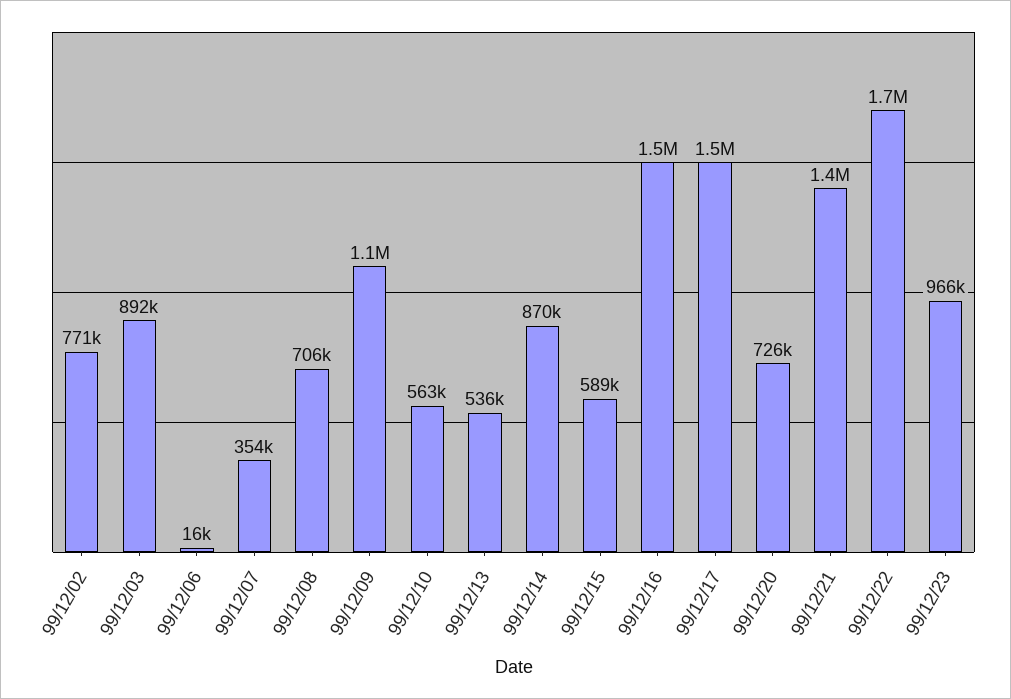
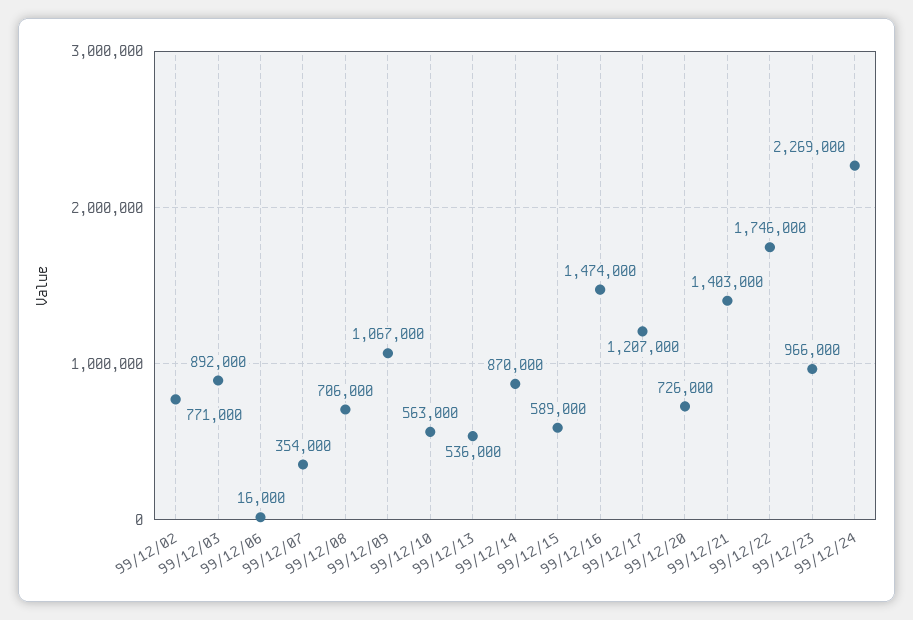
99/12/17: 1500000 -> 1207000
99/12/24: none -> 2269000

